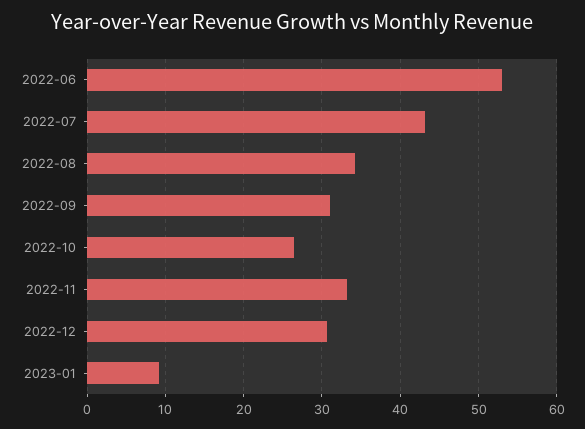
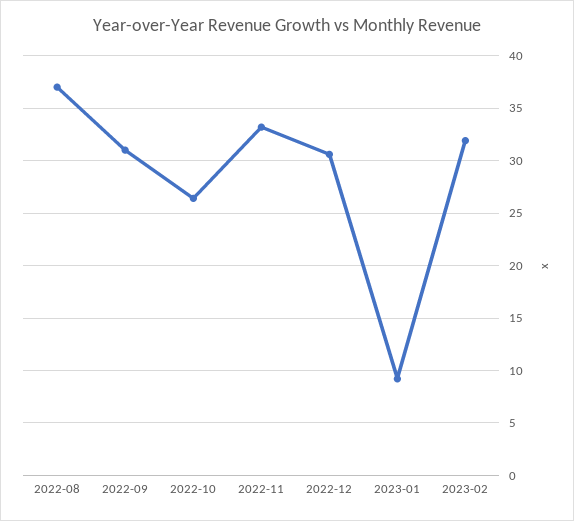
2022-06: 53 -> none
2022-07: 43 -> none
2022-08: 34 -> 37
2023-02: none -> 32

